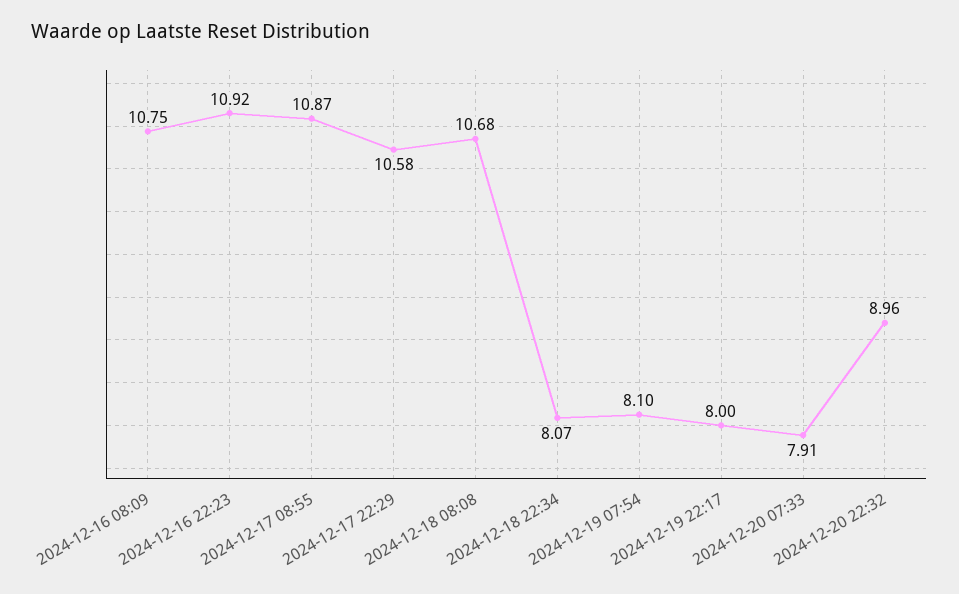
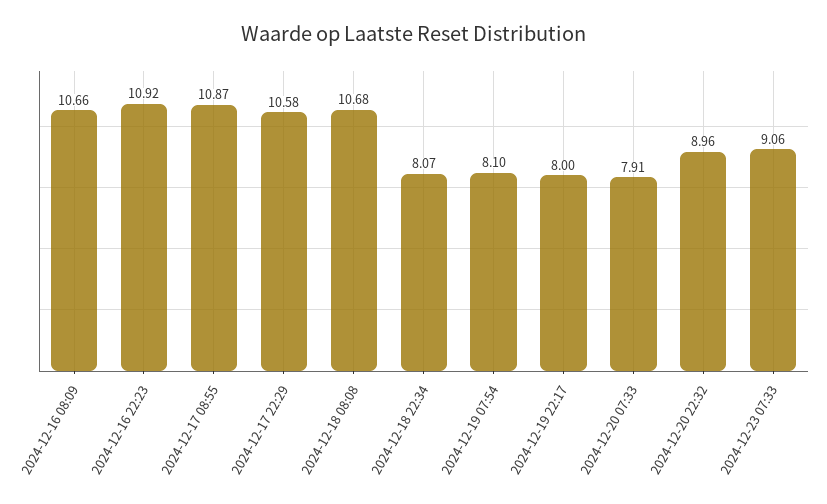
2024-12-16 08:09: 10.75 -> 10.66
2024-12-23 07:33: none -> 9.06

